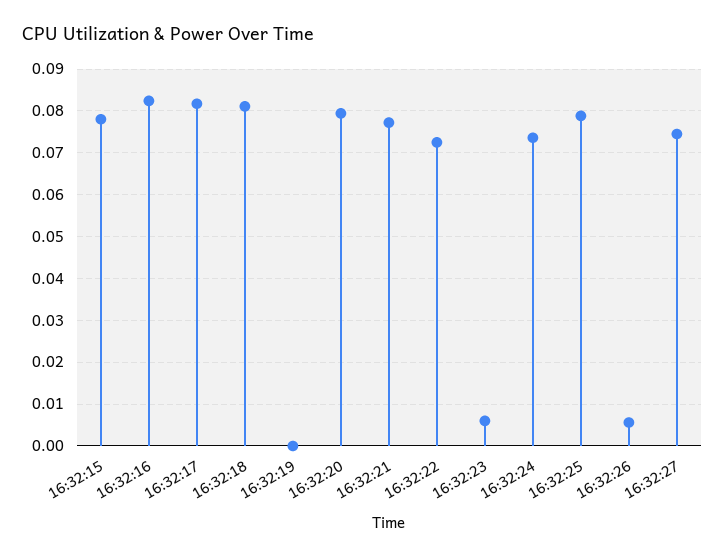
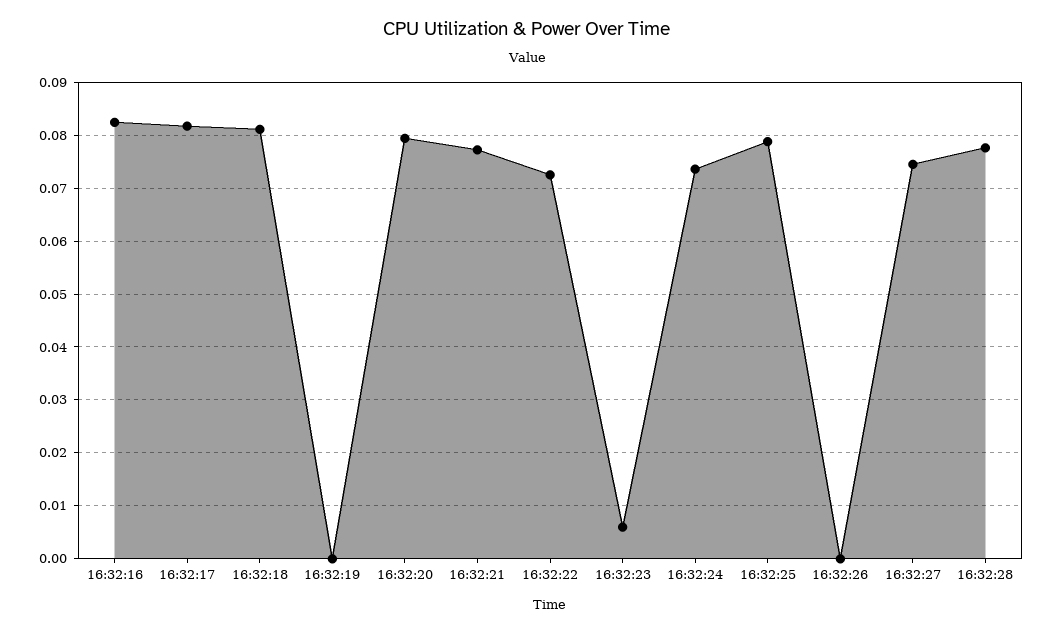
16:32:15: 0.078 -> none
16:32:26: 0.006 -> 0
16:32:28: none -> 0.078

